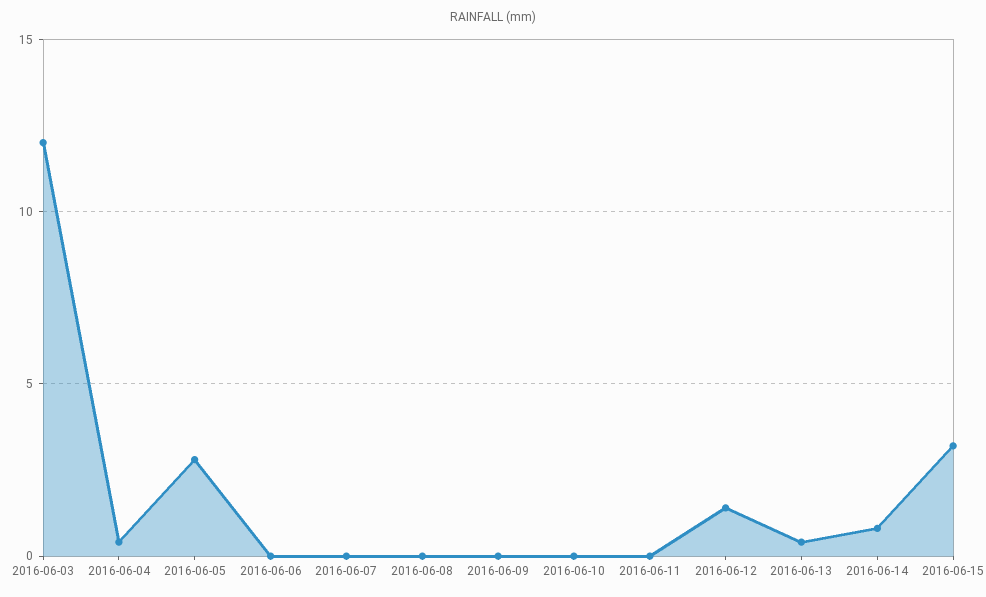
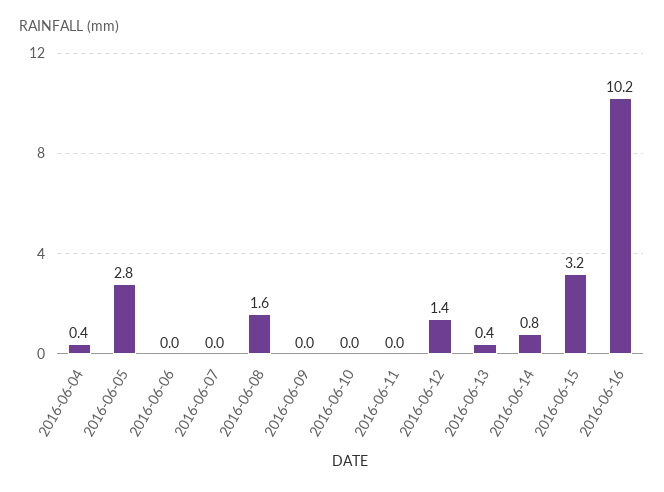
2016-06-03: 12 -> none
2016-06-08: 0 -> 1.6
2016-06-16: none -> 10.2

